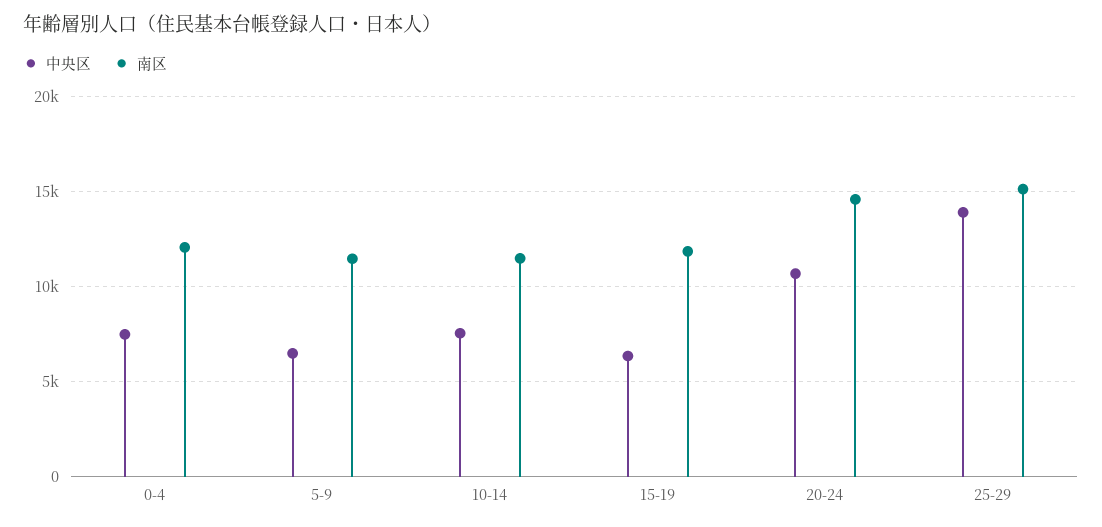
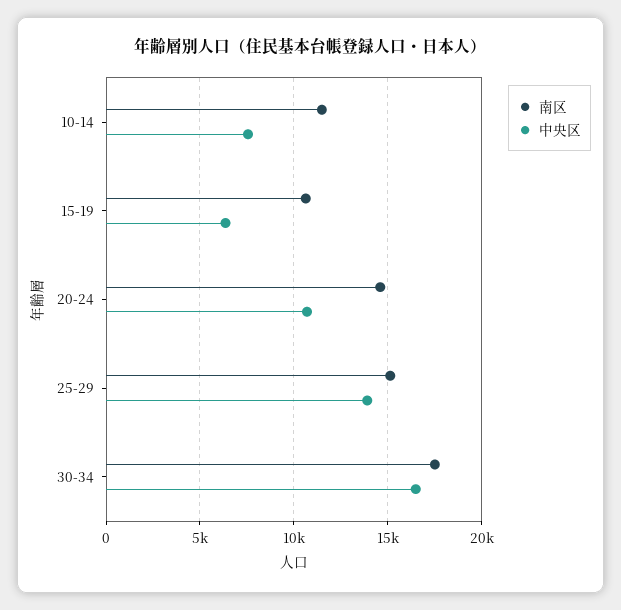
中央区, 0-4: 7500 -> none
南区, 0-4: 12000 -> none
中央区, 5-9: 6500 -> none
南区, 5-9: 11500 -> none
南区, 15-19: 12000 -> 10500
南区, 30-34: none -> 17500
中央区, 30-34: none -> 16500

